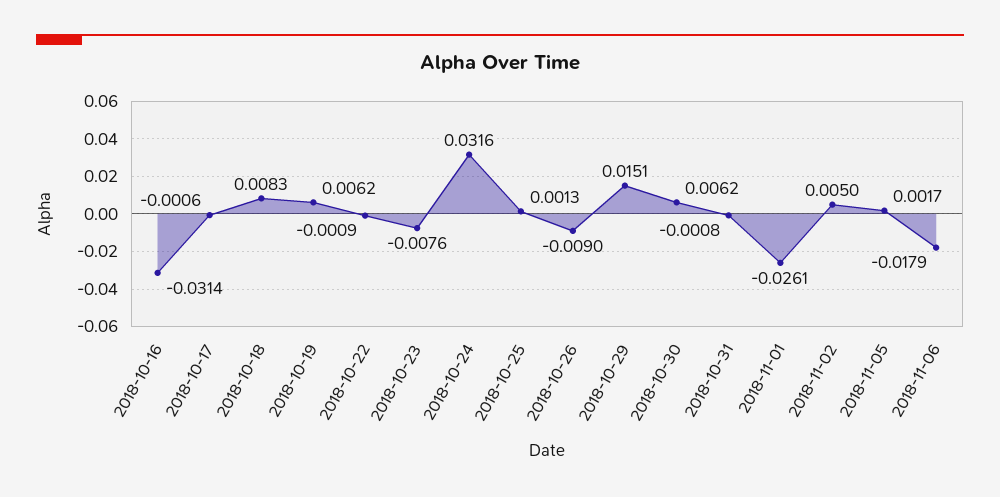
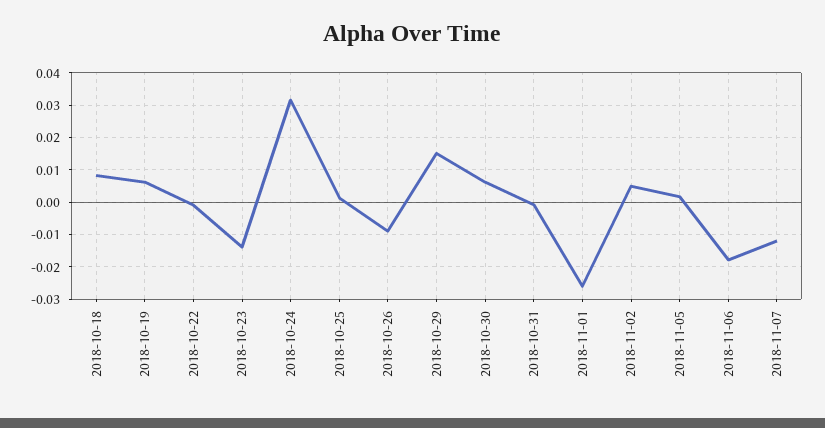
2018-10-16: -0.0314 -> none
2018-10-17: -0.0006 -> none
2018-10-23: -0.0076 -> -0.014
2018-11-07: none -> -0.012

